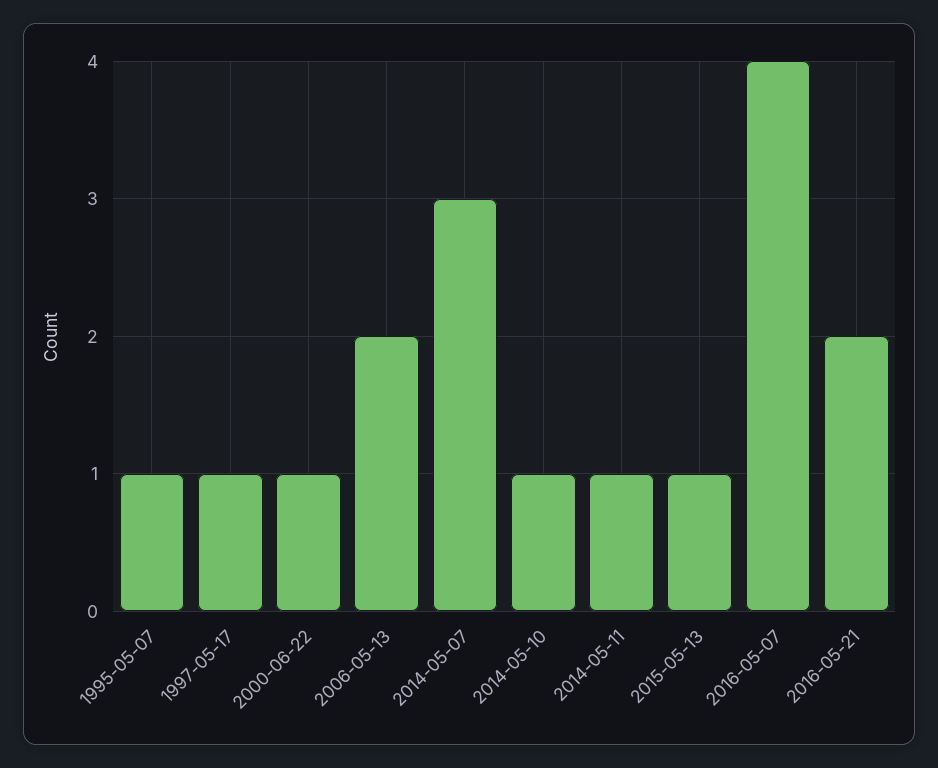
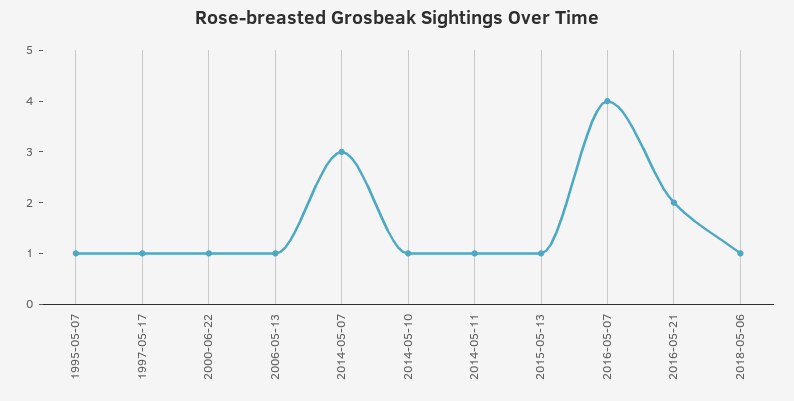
2006-05-13: 2 -> 1
2018-05-06: none -> 1

